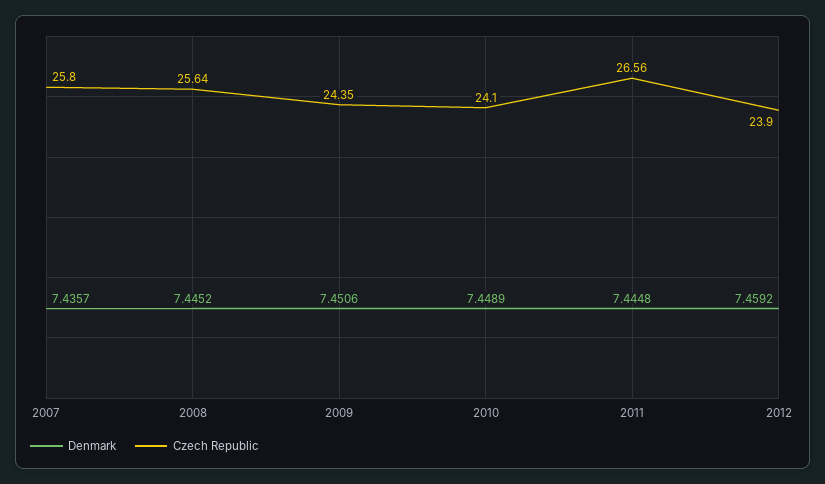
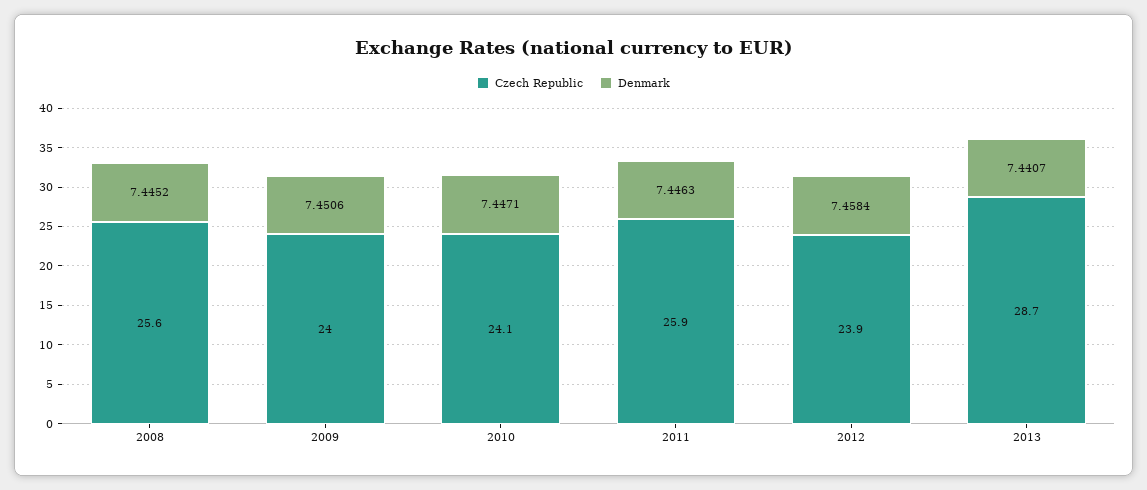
Denmark, 2007: 7.4357 -> none
Czech Republic, 2007: 25.8 -> none
Czech Republic, 2009: 24.35 -> 24
Denmark, 2010: 7.4489 -> 7.4471
Denmark, 2011: 7.4448 -> 7.4463
Czech Republic, 2011: 26.56 -> 25.9
Denmark, 2012: 7.4592 -> 7.4584
Czech Republic, 2013: none -> 28.7
Denmark, 2013: none -> 7.4407

